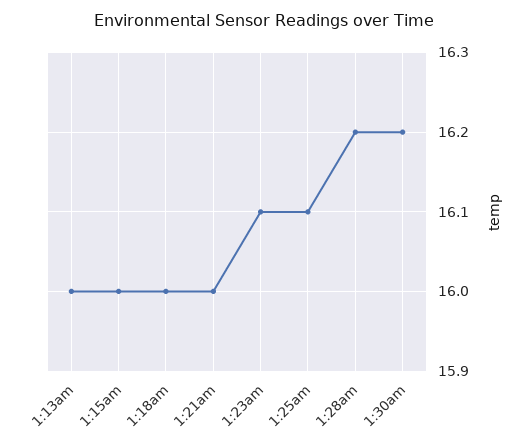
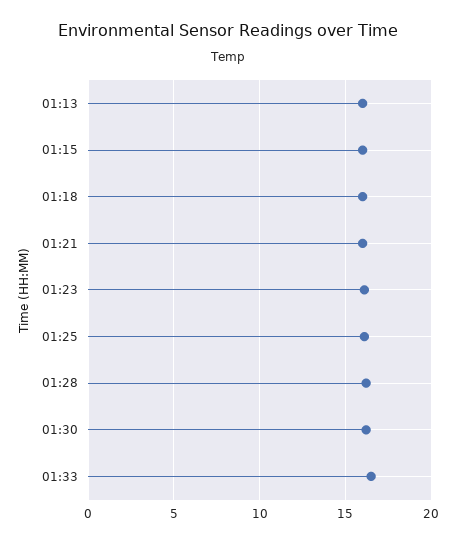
01:33: none -> 16.5

